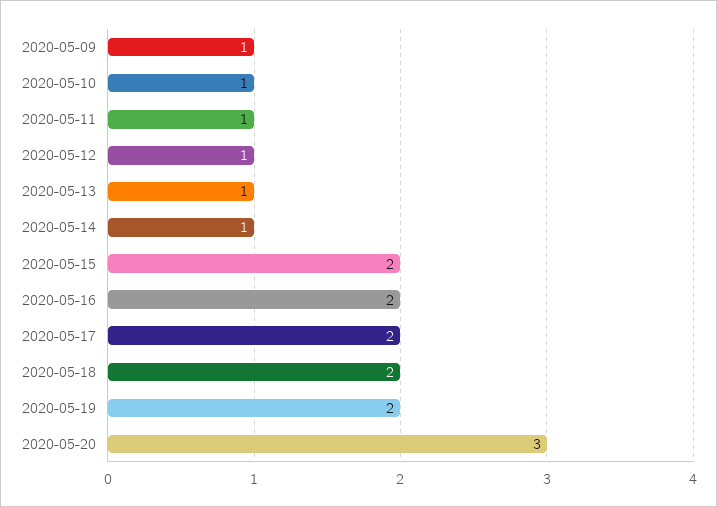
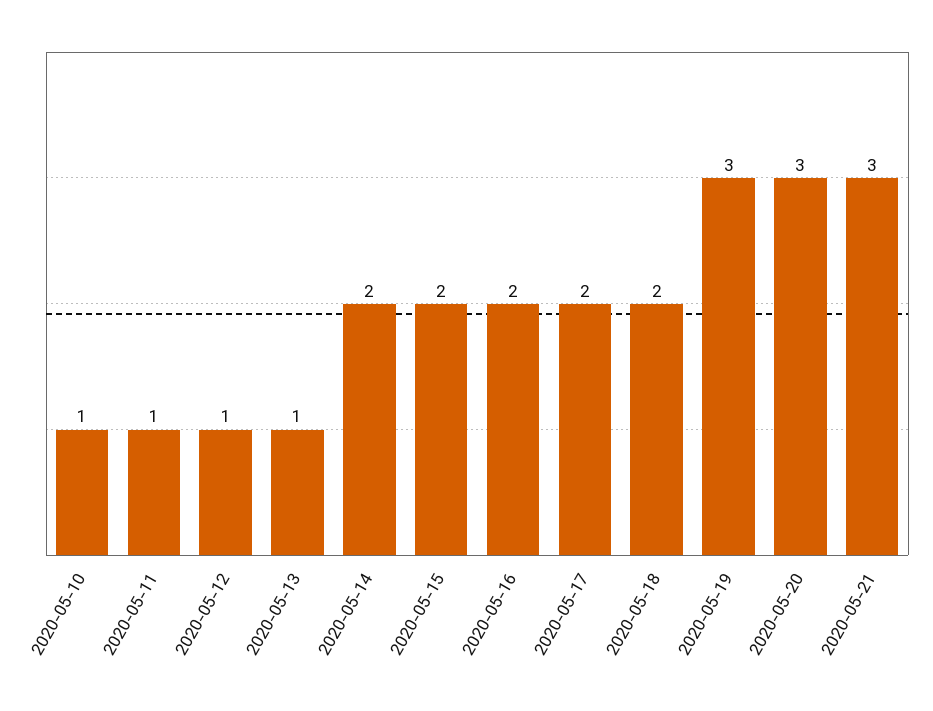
2020-05-09: 1 -> none
2020-05-14: 1 -> 2
2020-05-19: 2 -> 3
2020-05-21: none -> 3

